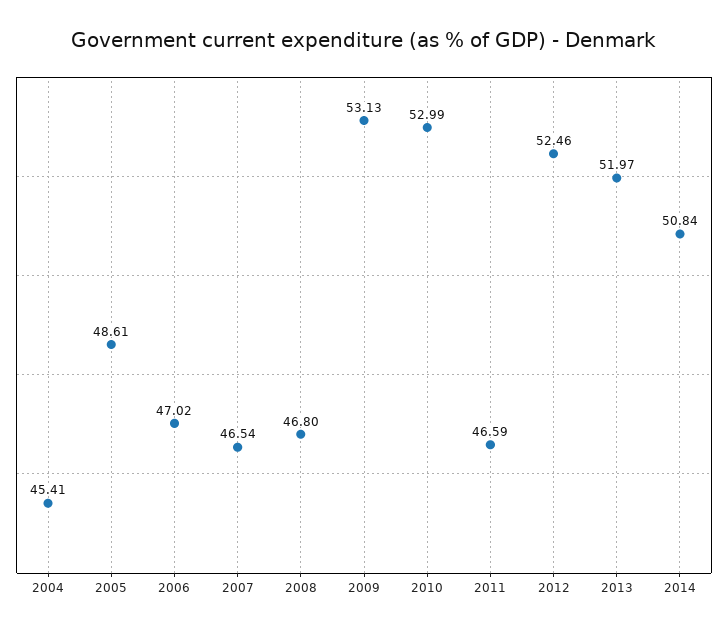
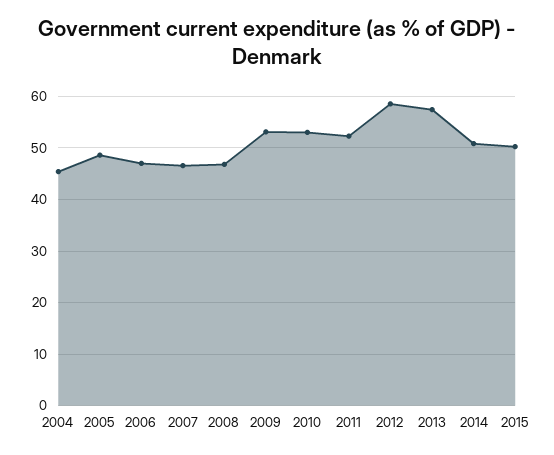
2011: 46.59 -> 52
2012: 52.46 -> 58
2013: 51.97 -> 58
2015: none -> 50

